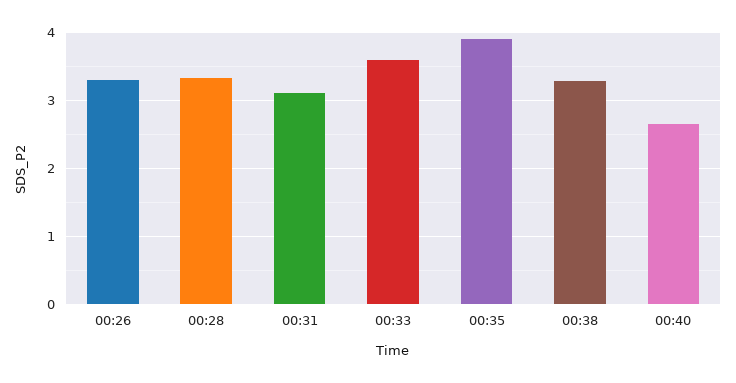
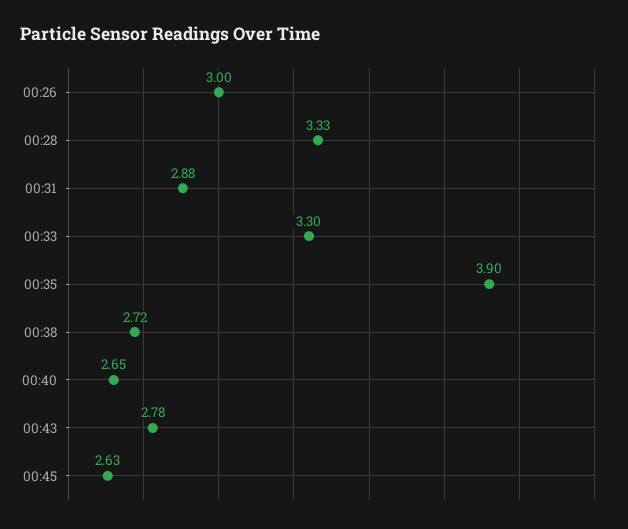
00:26: 3.3 -> 3
00:31: 3.1 -> 2.88
00:33: 3.6 -> 3.3
00:38: 3.3 -> 2.72
00:43: none -> 2.78
00:45: none -> 2.63

